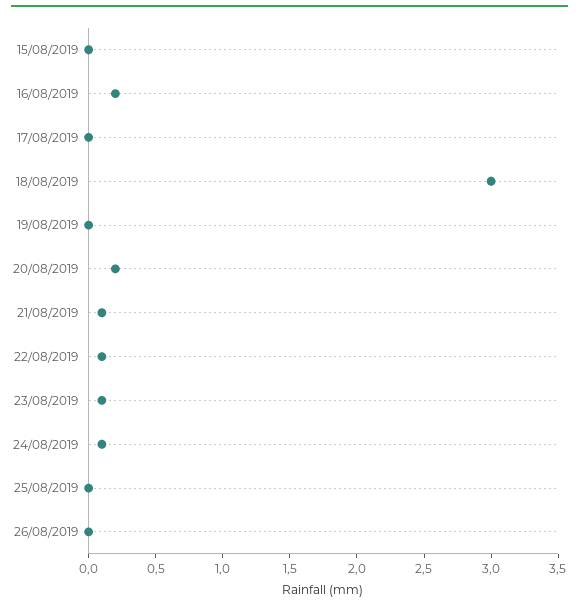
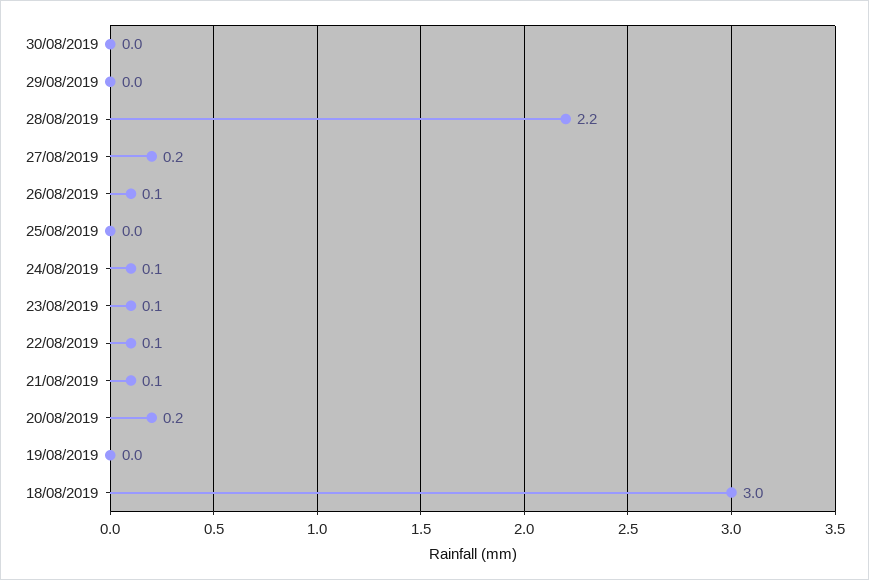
15/08/2019: 0 -> none
16/08/2019: 0.2 -> none
17/08/2019: 0 -> none
26/08/2019: 0 -> 0.1
30/08/2019: none -> 0
29/08/2019: none -> 0
28/08/2019: none -> 2.2
27/08/2019: none -> 0.2

